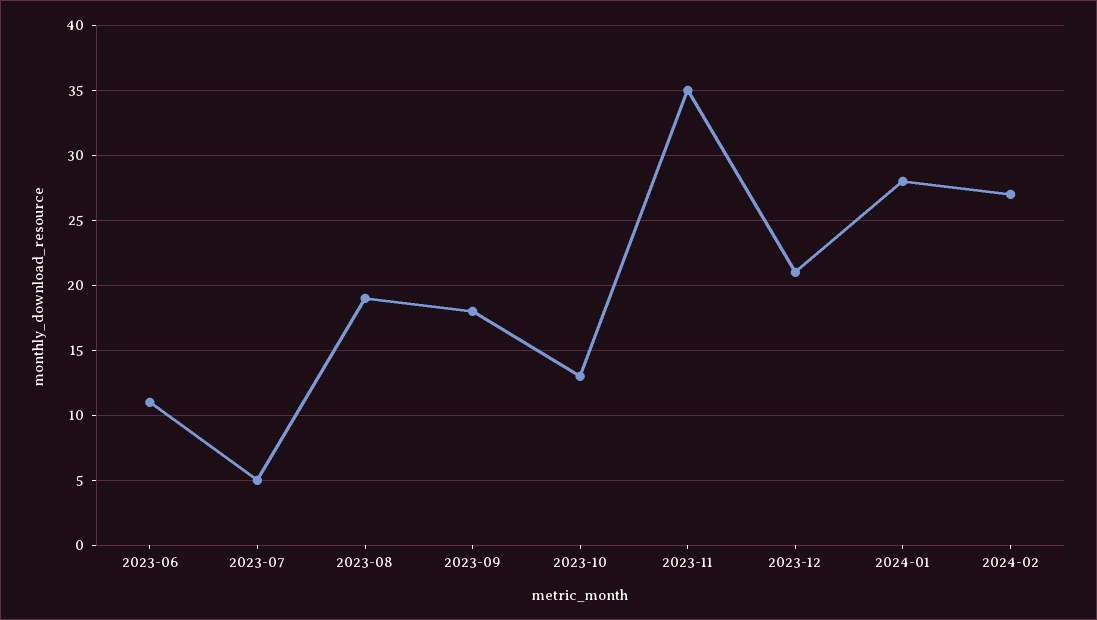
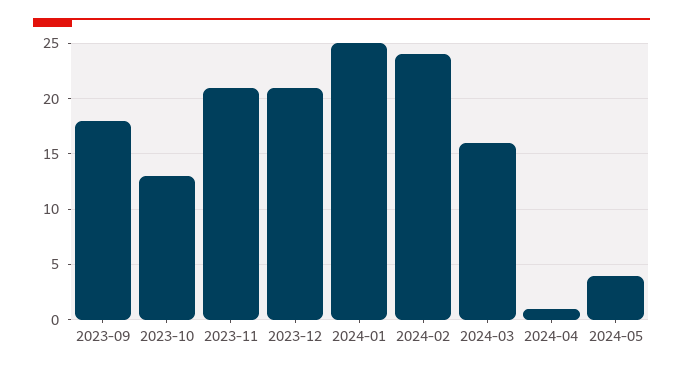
2023-06: 11 -> none
2023-07: 5 -> none
2023-08: 19 -> none
2023-11: 35 -> 21
2024-01: 28 -> 25
2024-02: 27 -> 24
2024-03: none -> 16
2024-04: none -> 1
2024-05: none -> 4

